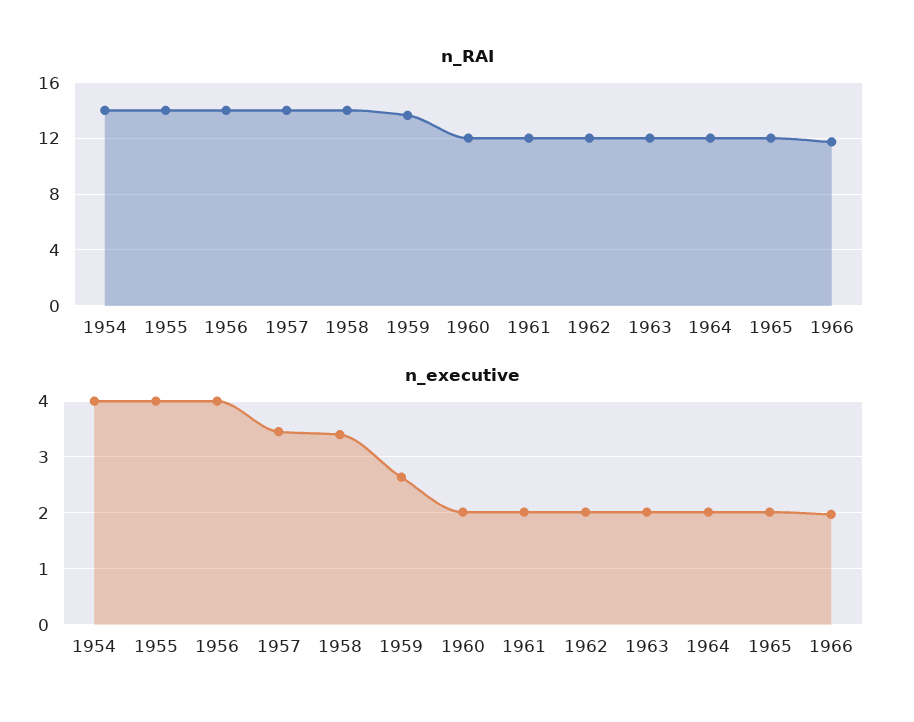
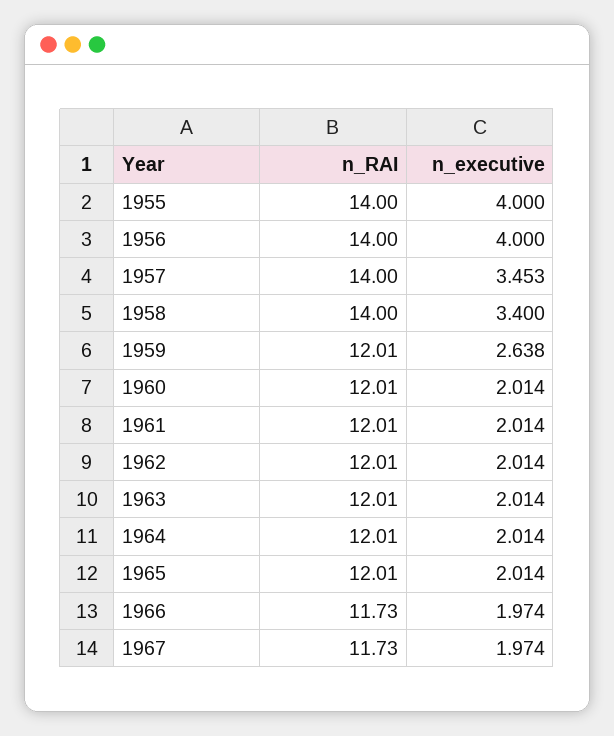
n_RAI, 1954: 14 -> none
n_RAI, 1959: 13.5 -> 12.01
n_executive, 1954: 4 -> none
n_RAI, 1967: none -> 11.73
n_executive, 1967: none -> 1.974

